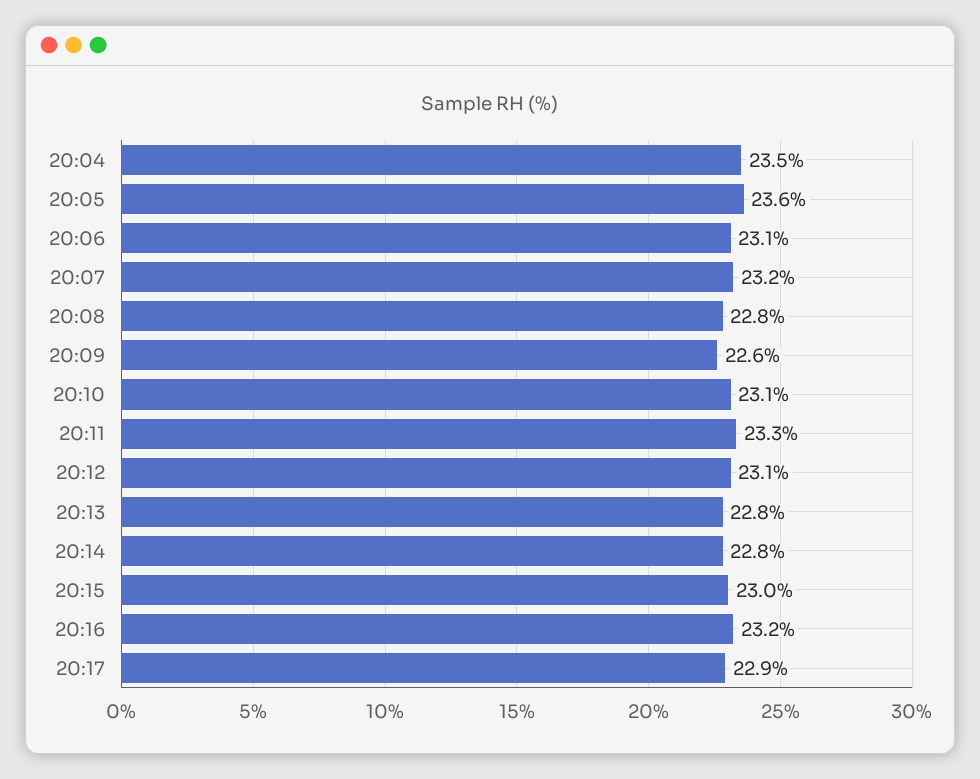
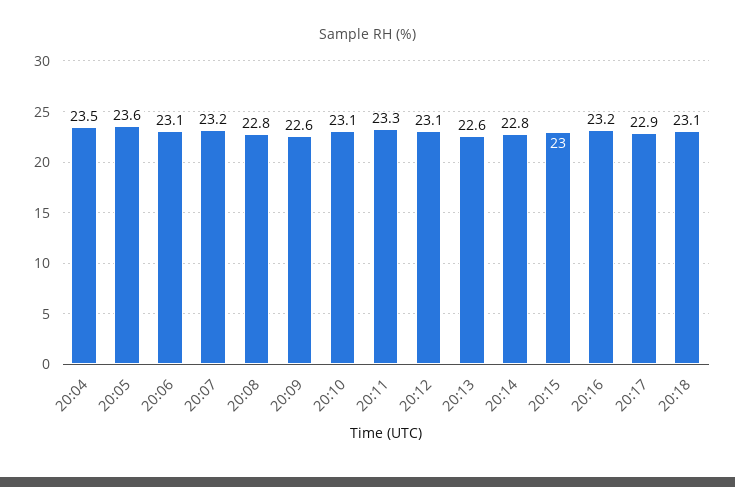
20:13: 22.8 -> 22.6
20:18: none -> 23.1

